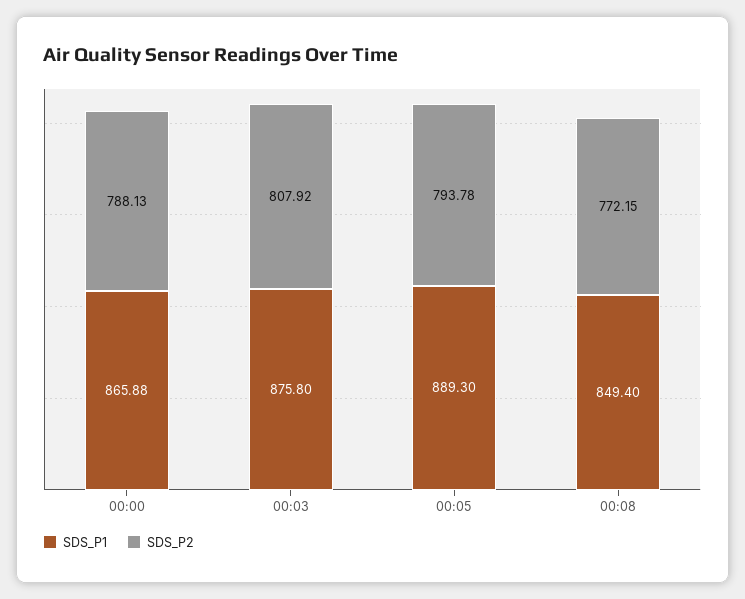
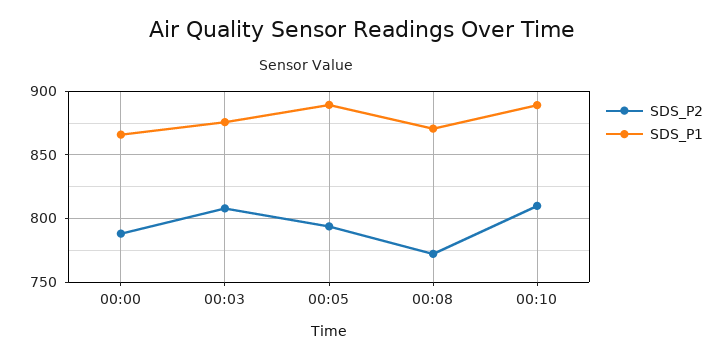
SDS_P1, 00:08: 849.4 -> 870
SDS_P2, 00:10: none -> 810
SDS_P1, 00:10: none -> 890

